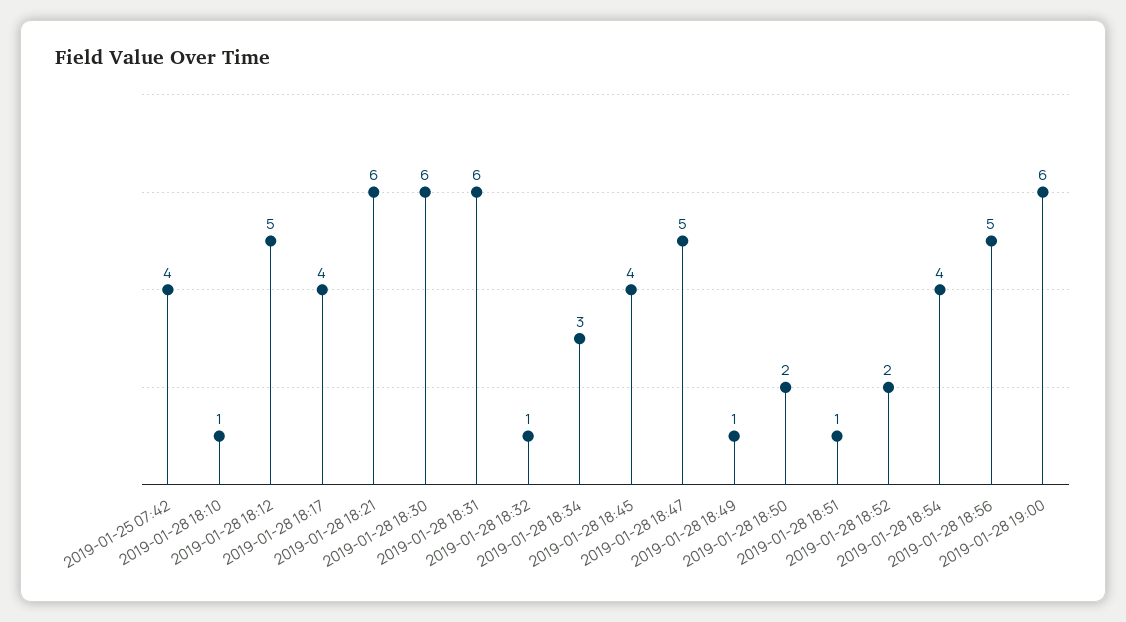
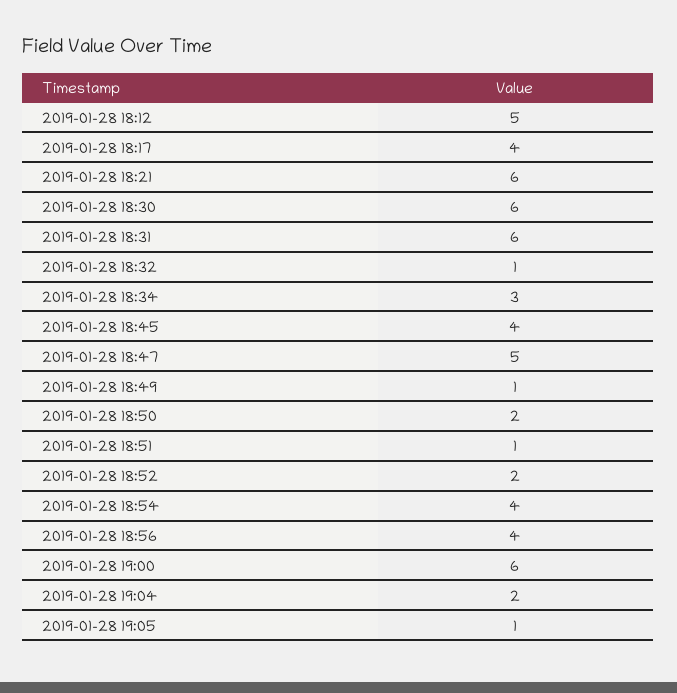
2019-01-25 07:42: 4 -> none
2019-01-28 18:10: 1 -> none
2019-01-28 18:56: 5 -> 4
2019-01-28 19:04: none -> 2
2019-01-28 19:05: none -> 1

